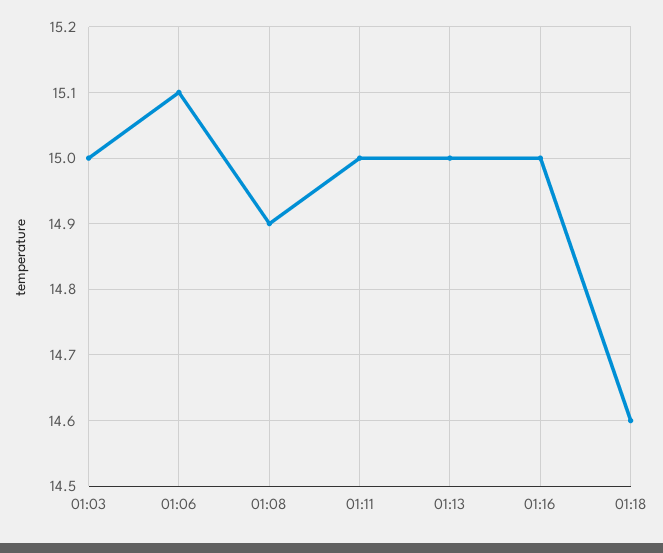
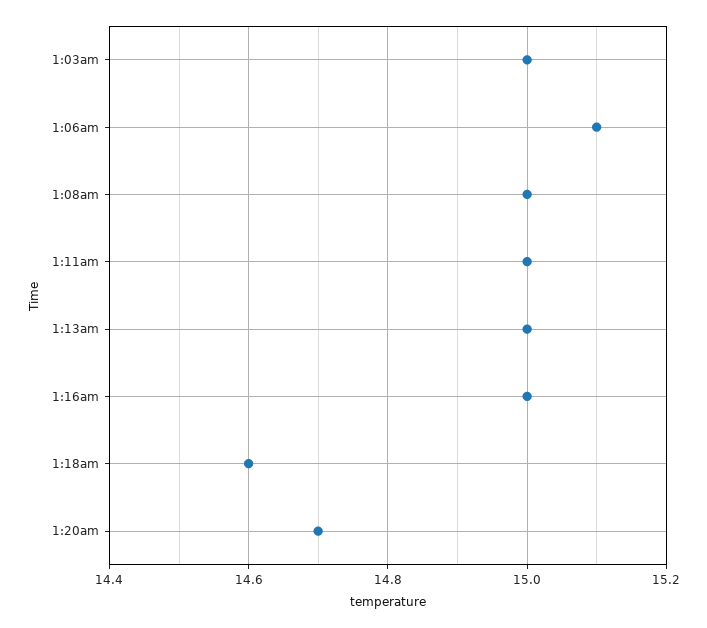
01:08: 14.9 -> 15
1:20am: none -> 14.7

